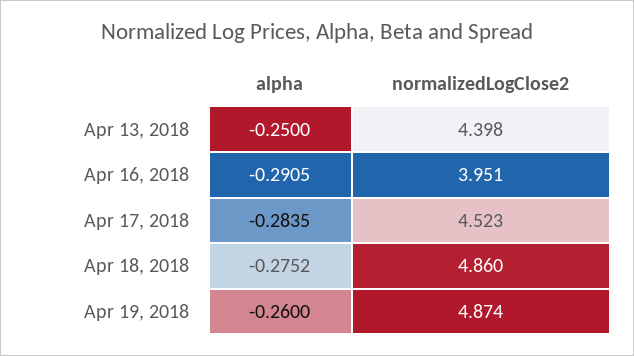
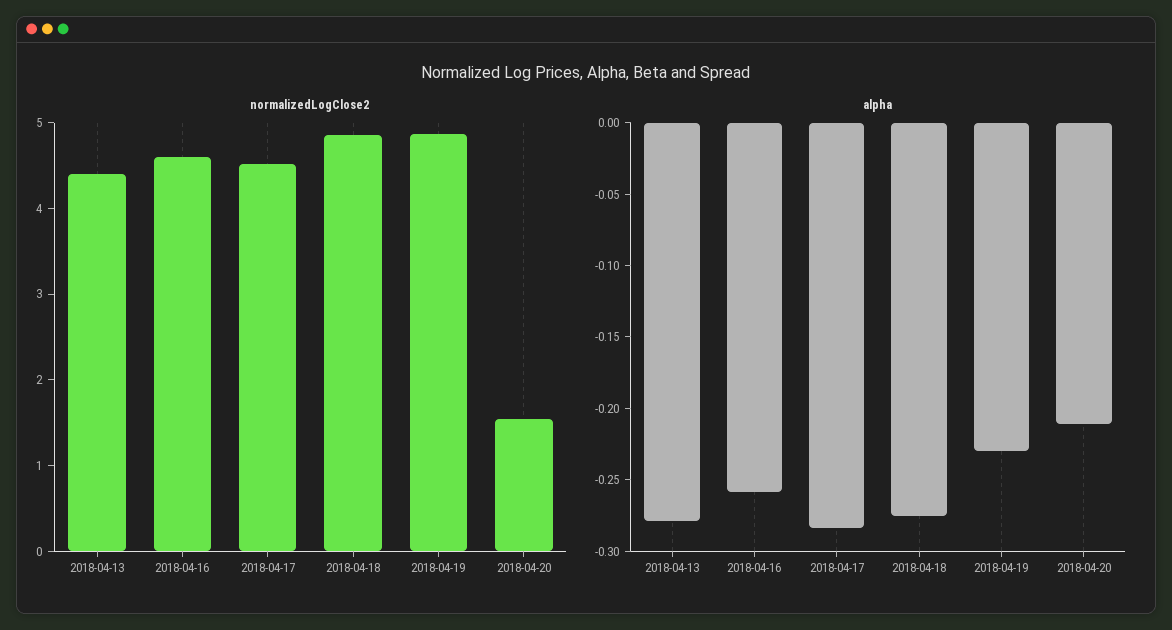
alpha, Apr 13, 2018: -0.25 -> -0.28
alpha, Apr 16, 2018: -0.2905 -> -0.26
normalizedLogClose2, Apr 16, 2018: 3.951 -> 4.6
alpha, Apr 19, 2018: -0.26 -> -0.23
normalizedLogClose2, 2018-04-20: none -> 1.6
alpha, 2018-04-20: none -> -0.21

